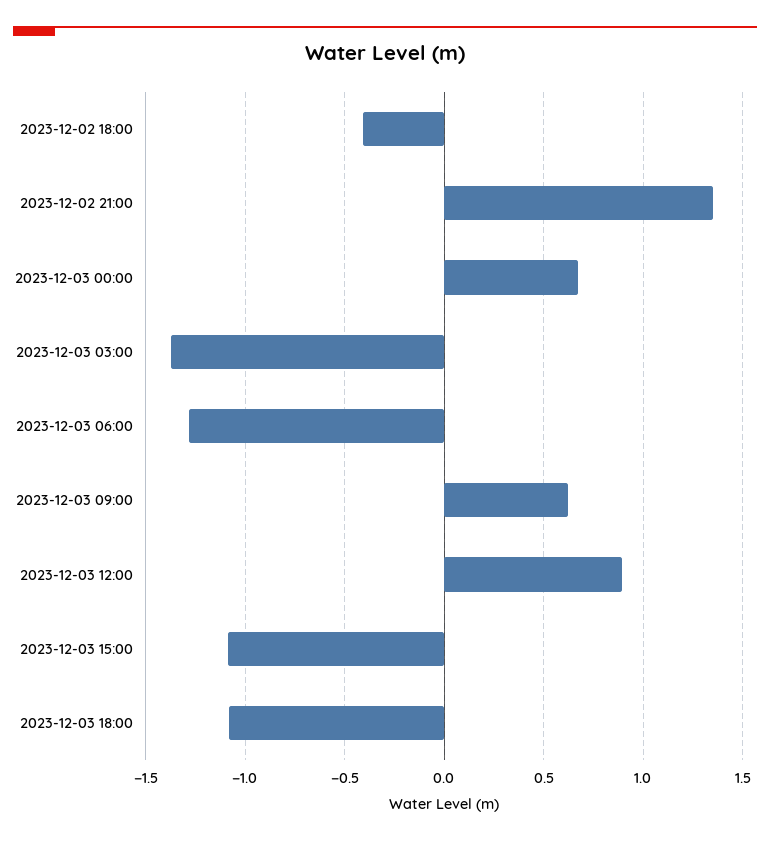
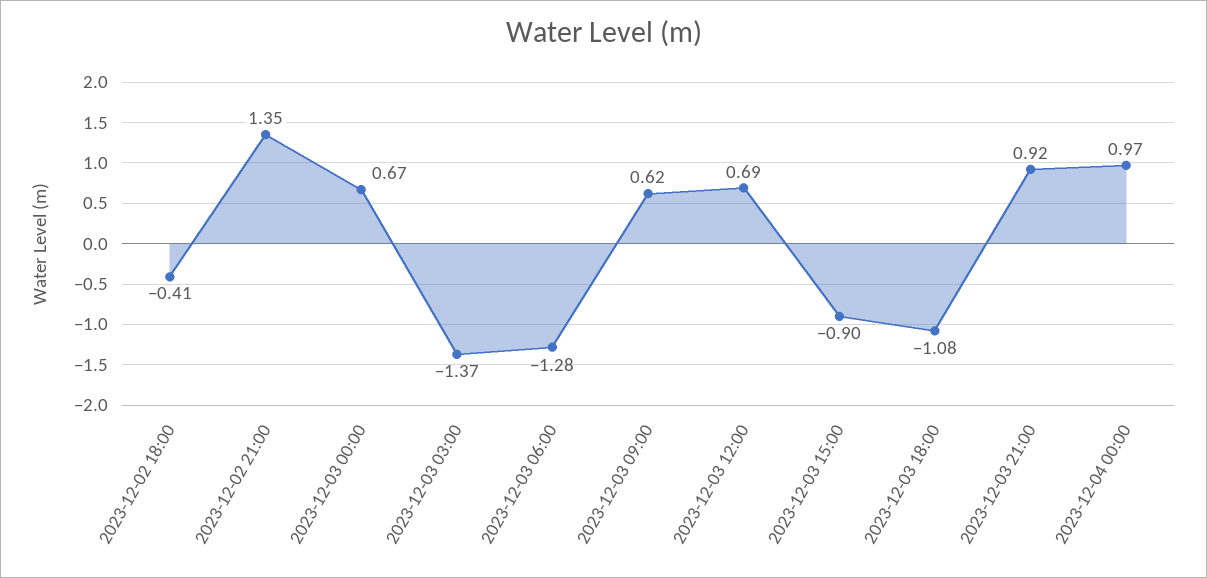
2023-12-03 12:00: 0.9 -> 0.69
2023-12-03 15:00: -1.1 -> -0.9
2023-12-03 21:00: none -> 0.92
2023-12-04 00:00: none -> 0.97

